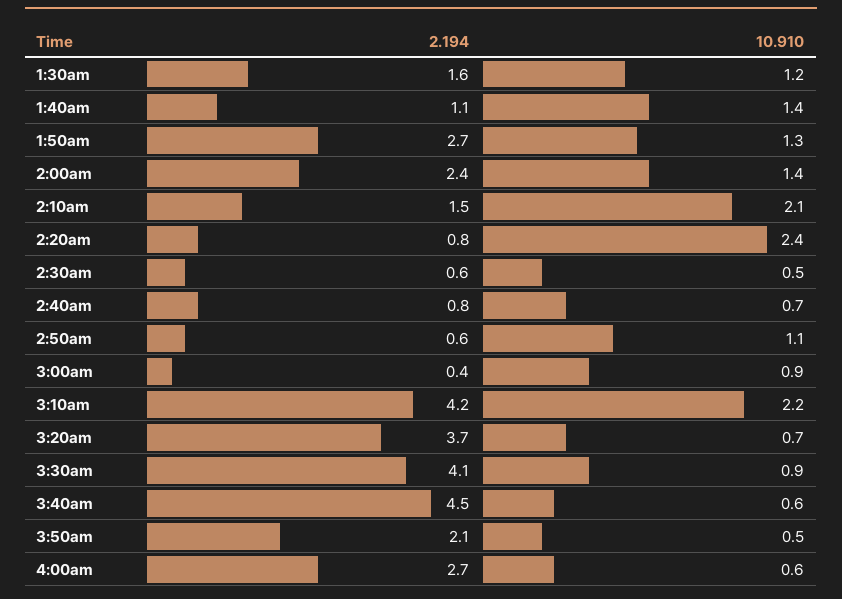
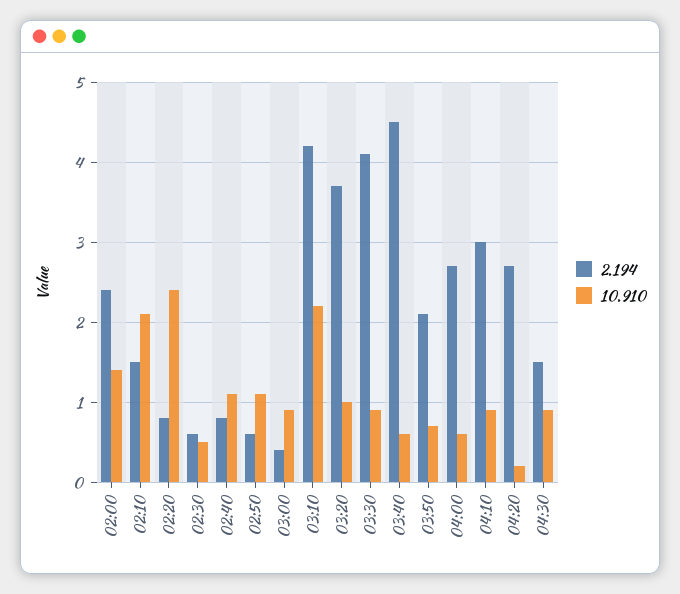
2.194, 1:30am: 1.6 -> none
10.910, 1:30am: 1.2 -> none
2.194, 1:40am: 1.1 -> none
10.910, 1:40am: 1.4 -> none
2.194, 1:50am: 2.7 -> none
10.910, 1:50am: 1.3 -> none
10.910, 2:40am: 0.7 -> 1.1
10.910, 3:20am: 0.7 -> 1
10.910, 3:50am: 0.5 -> 0.7
2.194, 04:10: none -> 3
10.910, 04:10: none -> 0.9
2.194, 04:20: none -> 2.7
10.910, 04:20: none -> 0.2
2.194, 04:30: none -> 1.5
10.910, 04:30: none -> 0.9

